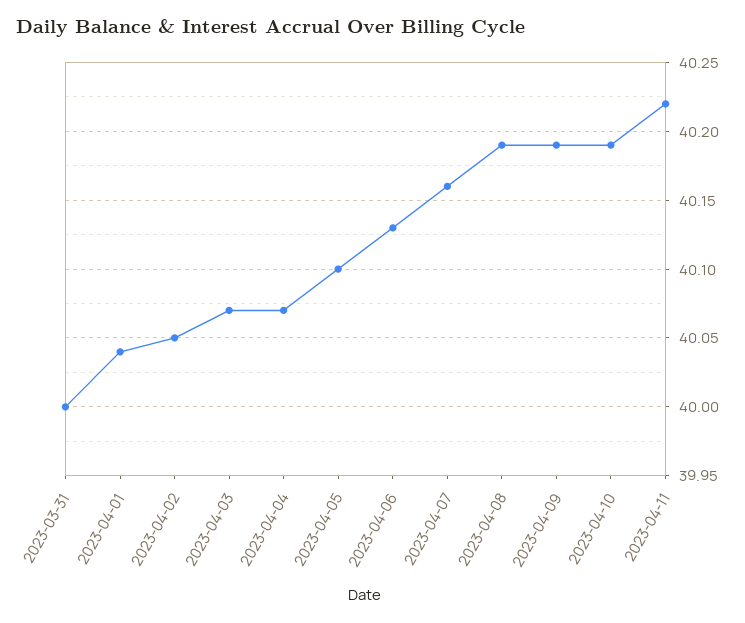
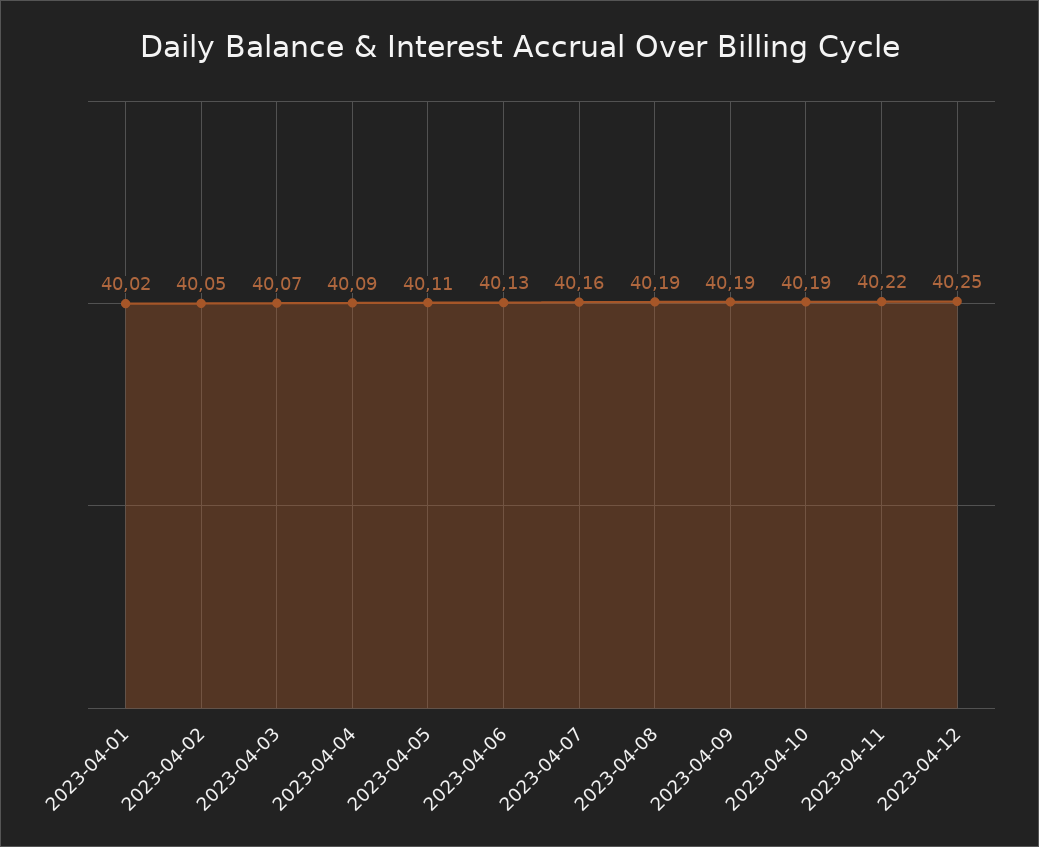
2023-03-31: 40 -> none
2023-04-01: 40.04 -> 40.02
2023-04-04: 40.07 -> 40.09
2023-04-05: 40.1 -> 40.11
2023-04-12: none -> 40.25

